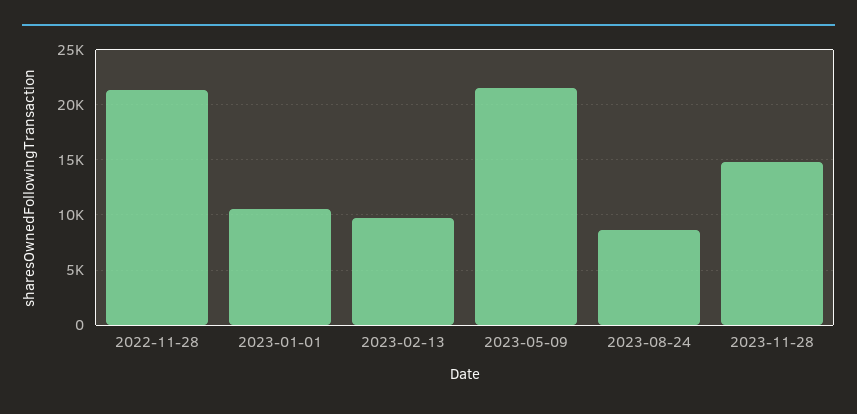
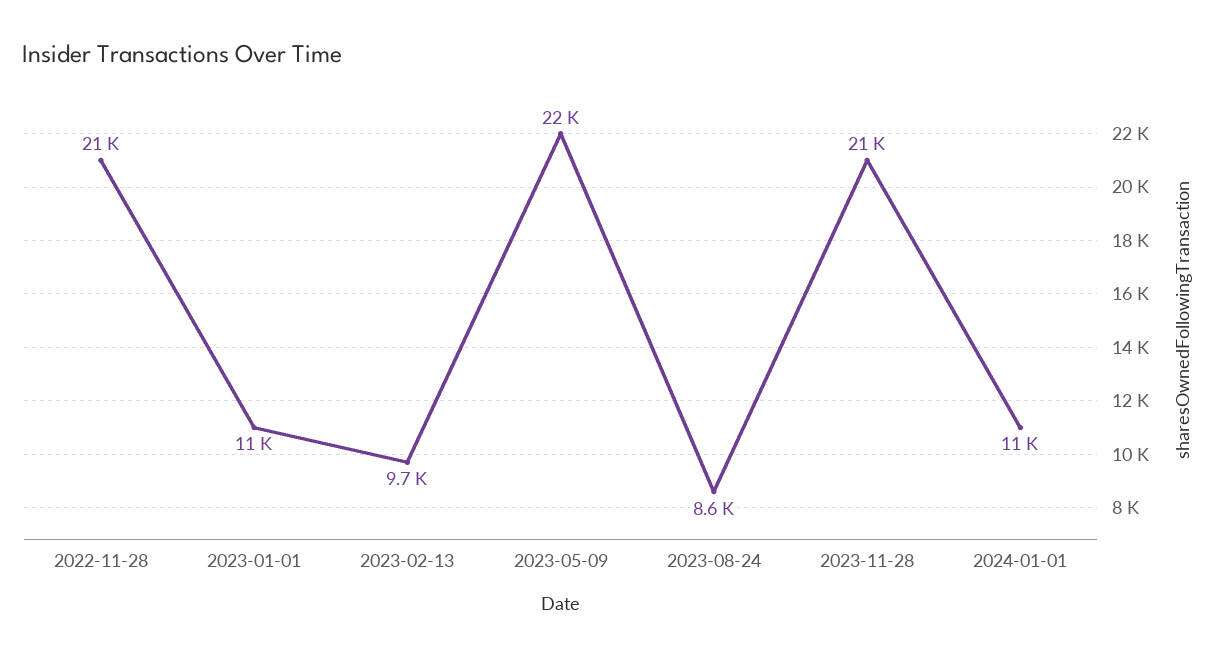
2023-11-28: 15000 -> 21000
2024-01-01: none -> 11000

